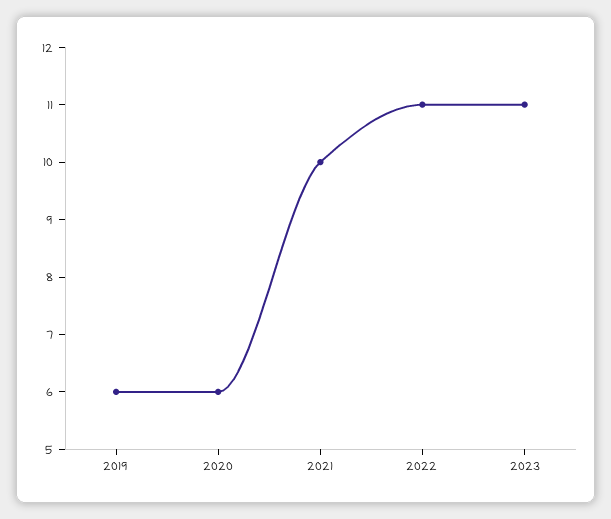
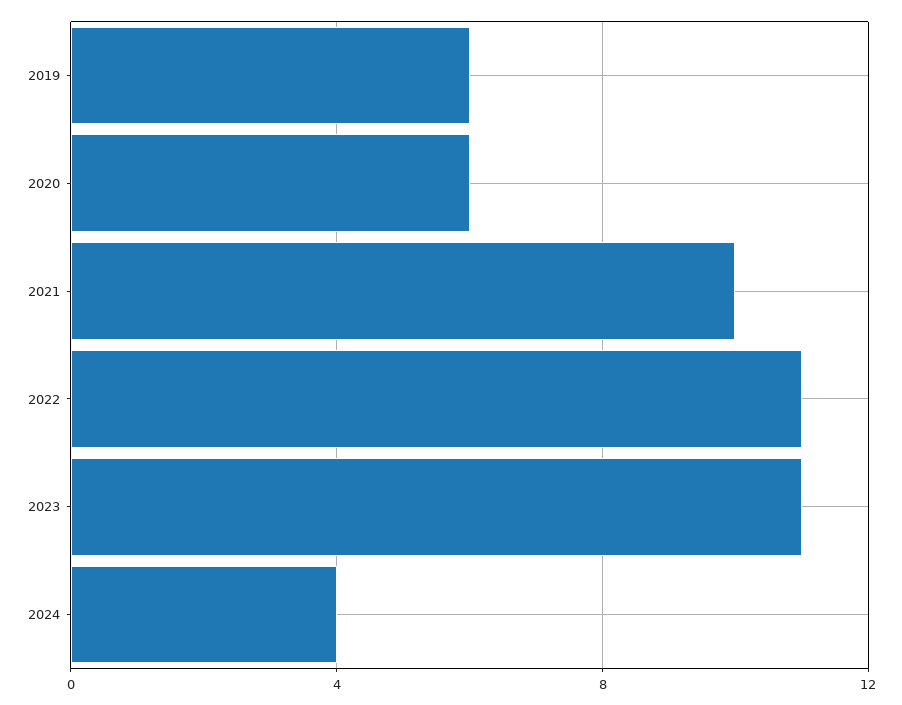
2024: none -> 4

